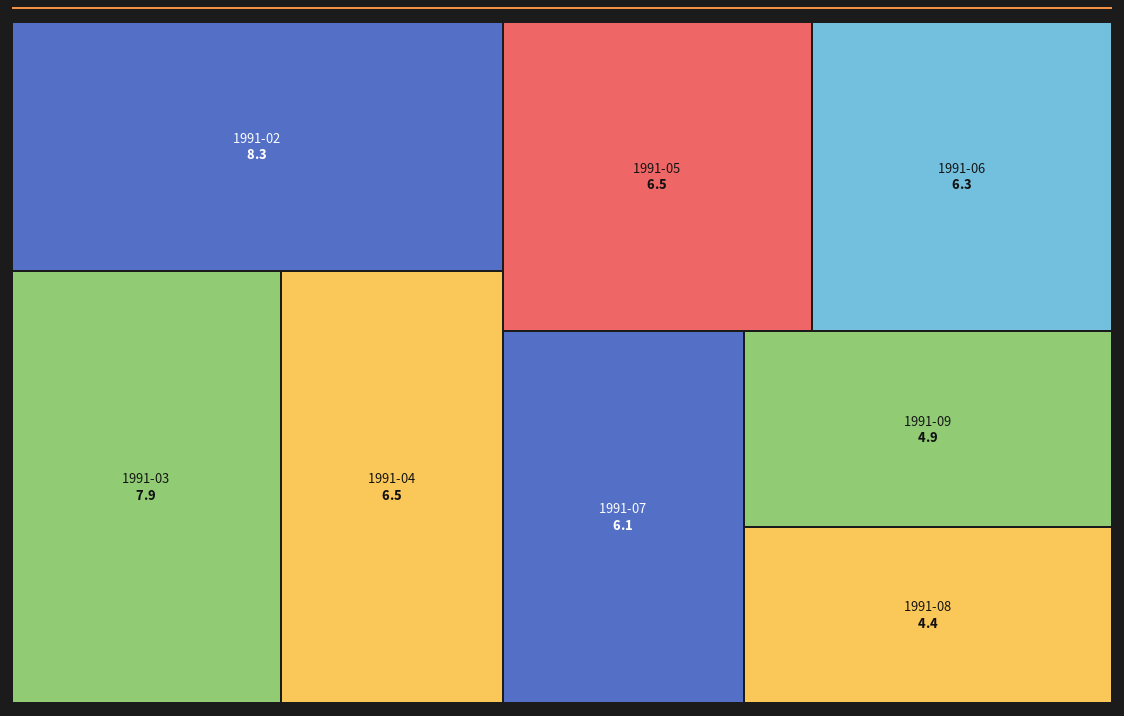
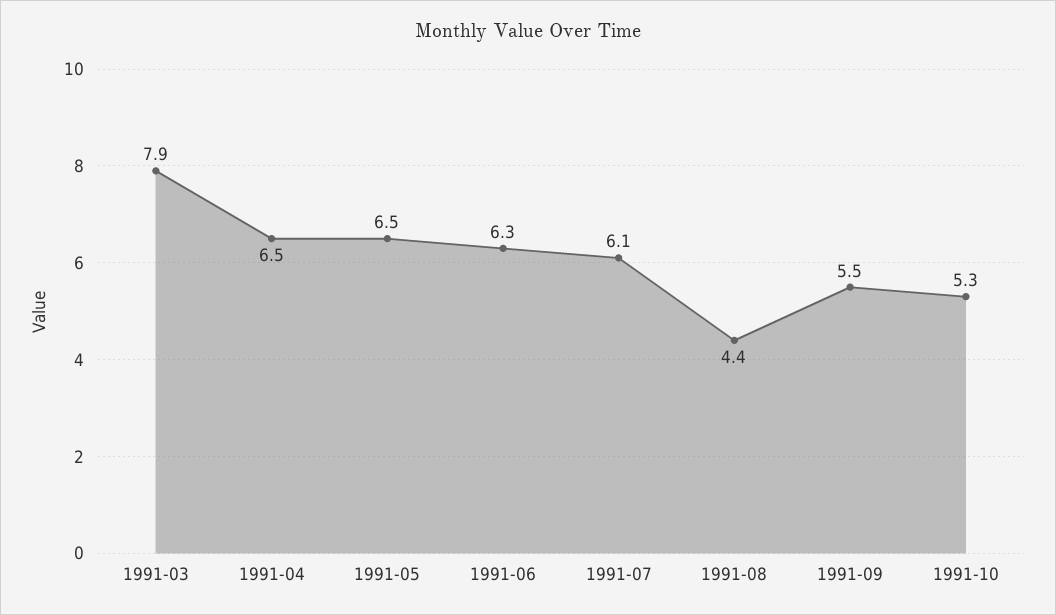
1991-02: 8.3 -> none
1991-09: 4.9 -> 5.5
1991-10: none -> 5.3

